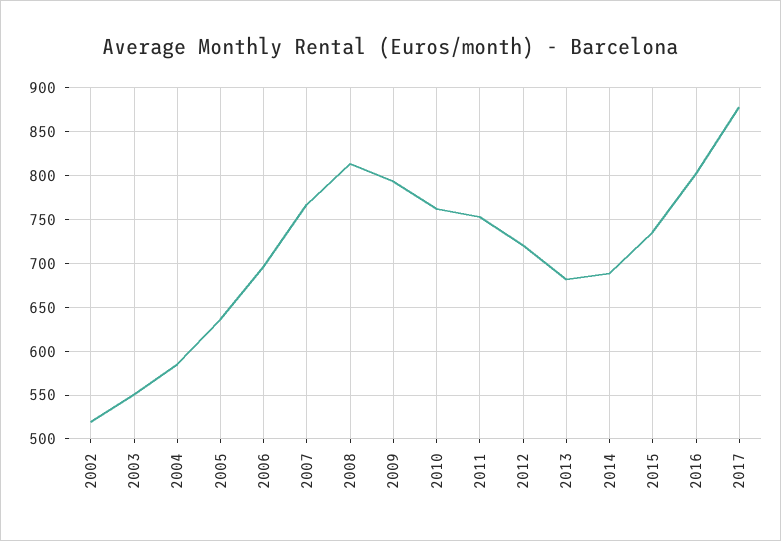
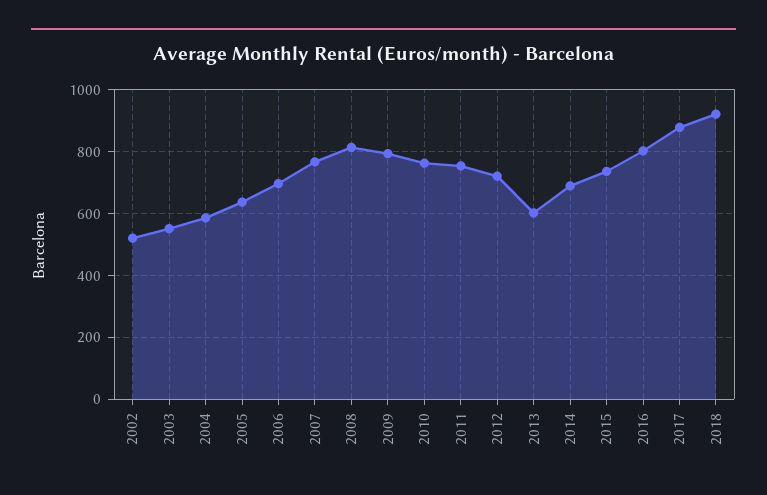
2013: 680 -> 600
2018: none -> 920

